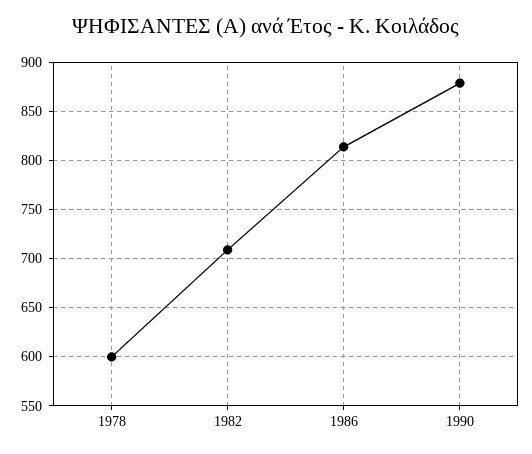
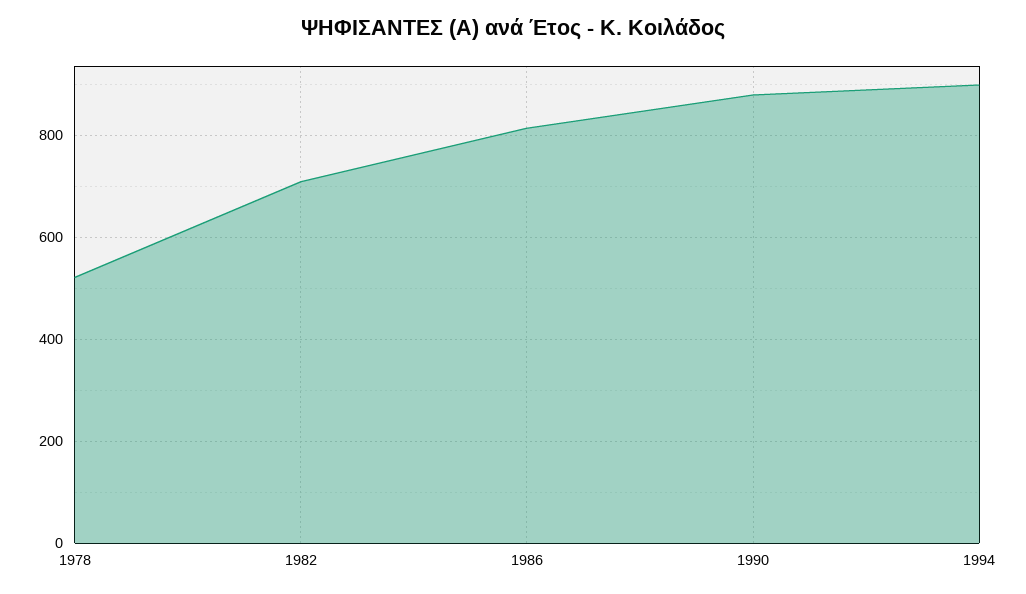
1978: 600 -> 520
1994: none -> 900

